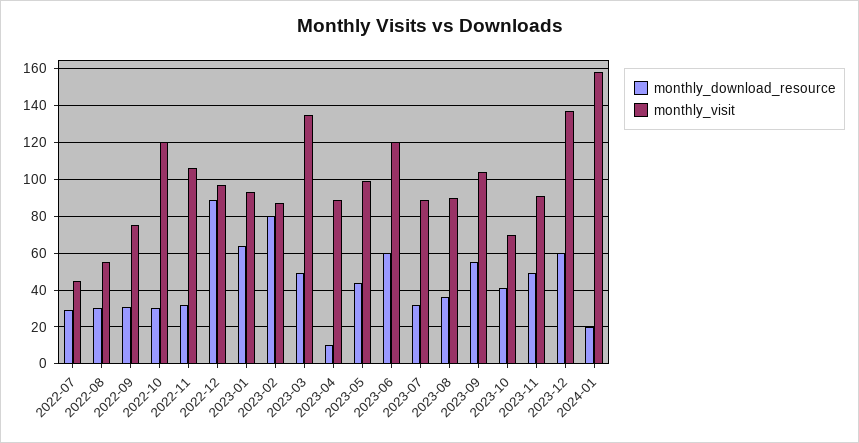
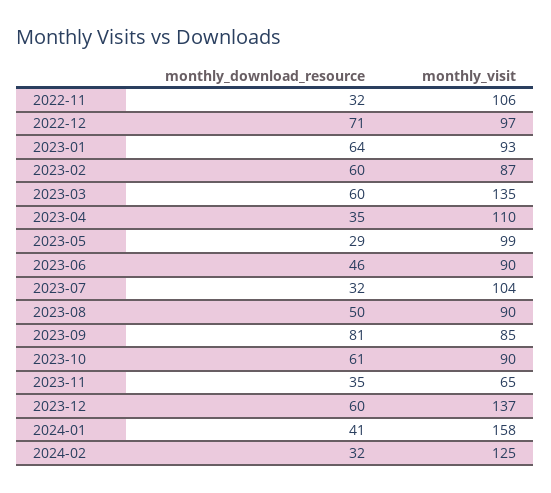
monthly_download_resource, 2022-07: 30 -> none
monthly_visit, 2022-07: 45 -> none
monthly_download_resource, 2022-08: 30 -> none
monthly_visit, 2022-08: 55 -> none
monthly_download_resource, 2022-09: 30 -> none
monthly_visit, 2022-09: 75 -> none
monthly_download_resource, 2022-10: 30 -> none
monthly_visit, 2022-10: 120 -> none
monthly_download_resource, 2022-12: 90 -> 71
monthly_download_resource, 2023-02: 80 -> 60
monthly_download_resource, 2023-03: 50 -> 60
monthly_download_resource, 2023-04: 10 -> 35
monthly_visit, 2023-04: 90 -> 110
monthly_download_resource, 2023-05: 45 -> 29
monthly_download_resource, 2023-06: 60 -> 46
monthly_visit, 2023-06: 120 -> 90
monthly_visit, 2023-07: 90 -> 104
monthly_download_resource, 2023-08: 35 -> 50
monthly_download_resource, 2023-09: 55 -> 81
monthly_visit, 2023-09: 105 -> 85
monthly_download_resource, 2023-10: 40 -> 61
monthly_visit, 2023-10: 70 -> 90
monthly_download_resource, 2023-11: 50 -> 35
monthly_visit, 2023-11: 90 -> 65
monthly_download_resource, 2024-01: 20 -> 41
monthly_download_resource, 2024-02: none -> 32
monthly_visit, 2024-02: none -> 125

